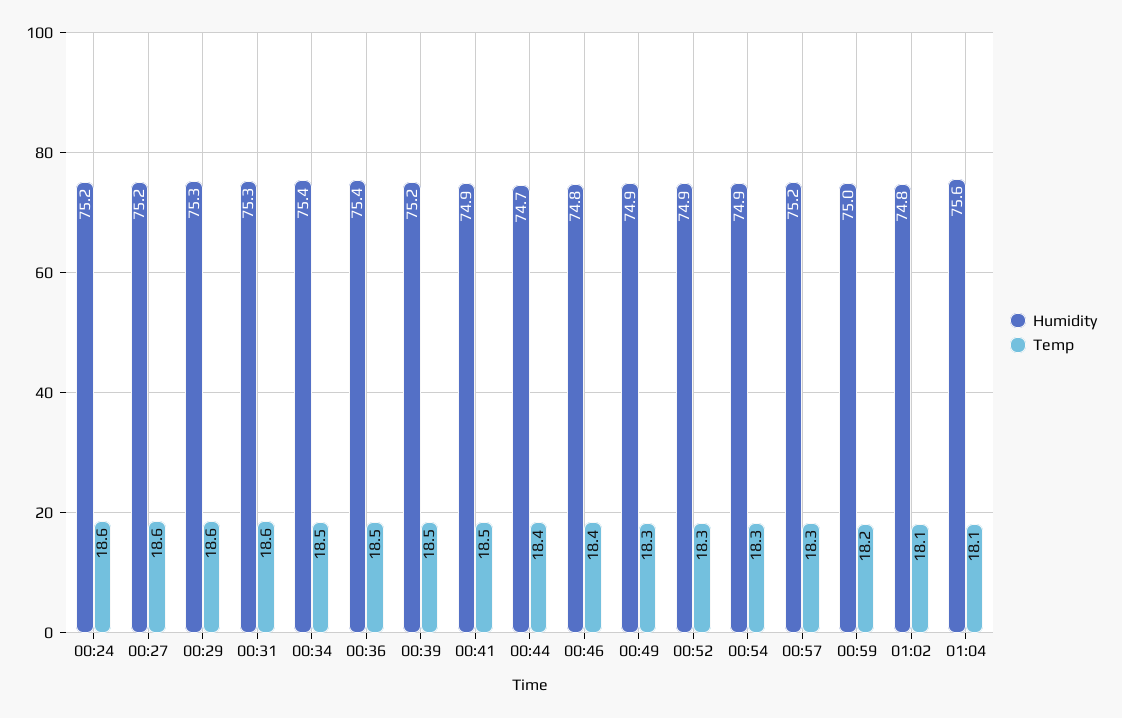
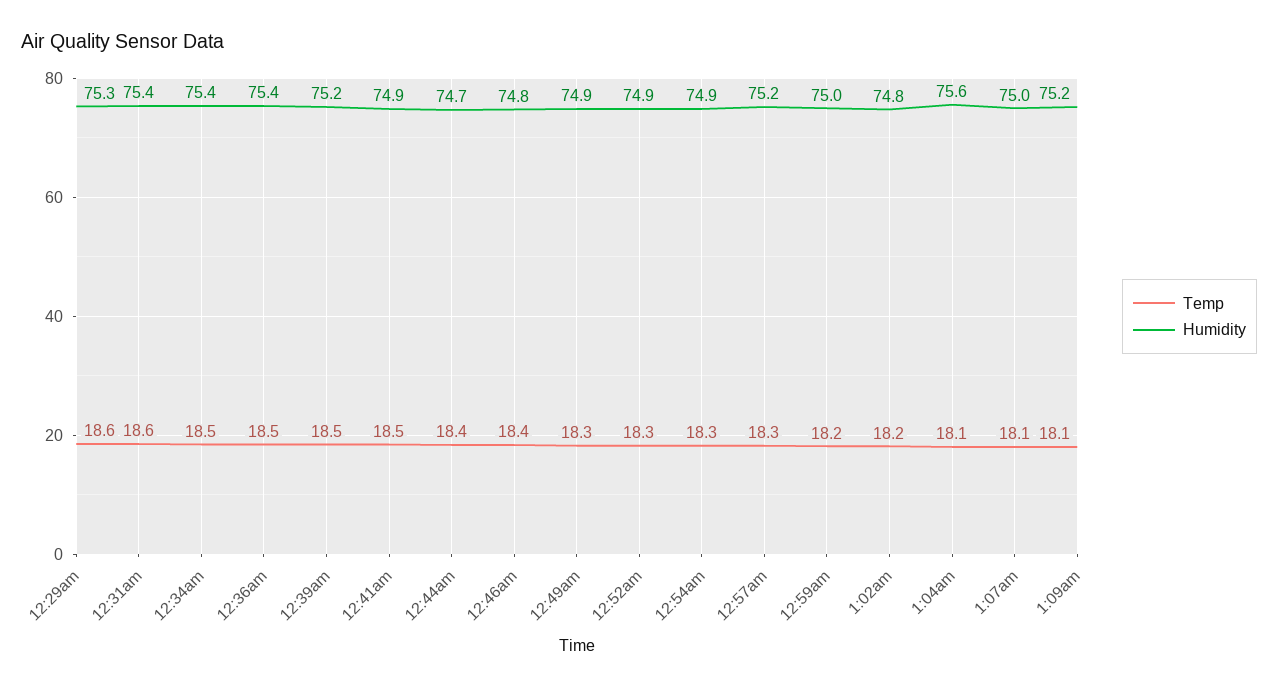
Humidity, 00:24: 75.2 -> none
Temp, 00:24: 18.6 -> none
Humidity, 00:27: 75.2 -> none
Temp, 00:27: 18.6 -> none
Humidity, 00:31: 75.3 -> 75.4
Temp, 01:02: 18.1 -> 18.2
Temp, 1:07am: none -> 18.1
Humidity, 1:07am: none -> 75
Temp, 1:09am: none -> 18.1
Humidity, 1:09am: none -> 75.2

